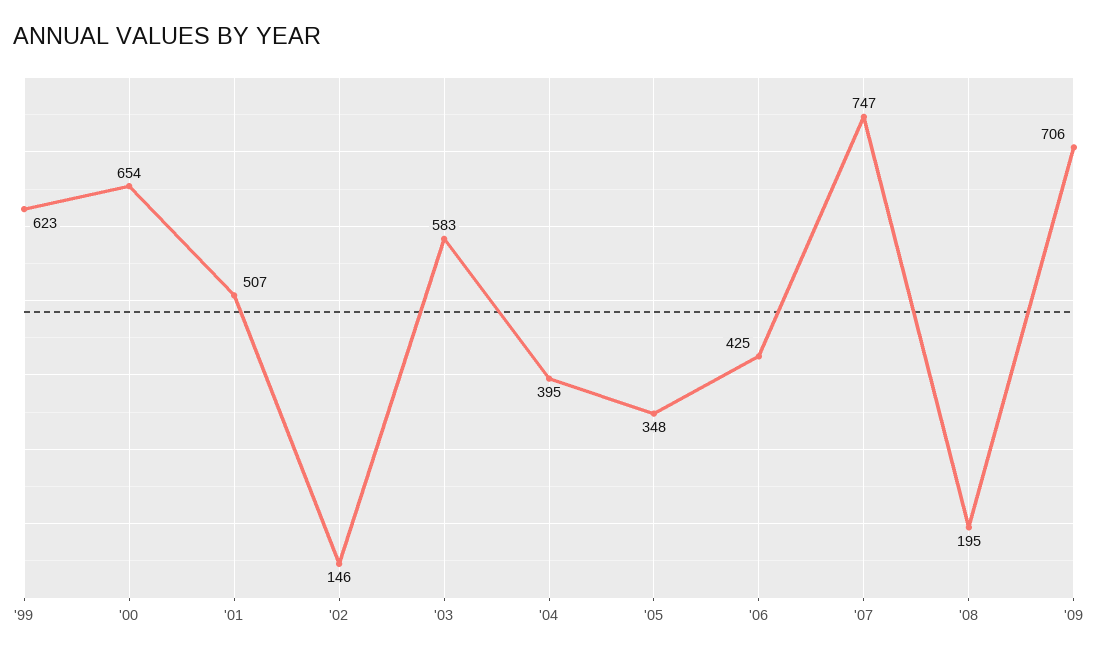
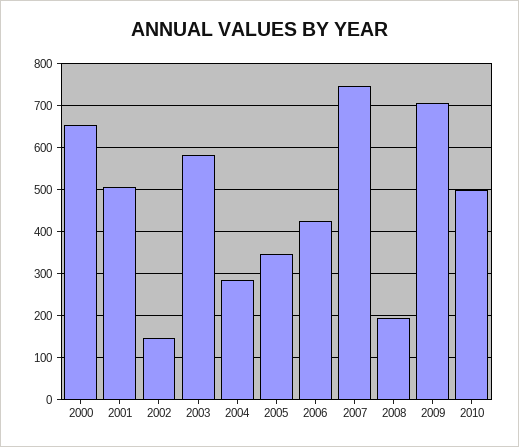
'99: 623 -> none
'04: 395 -> 280
2010: none -> 500

